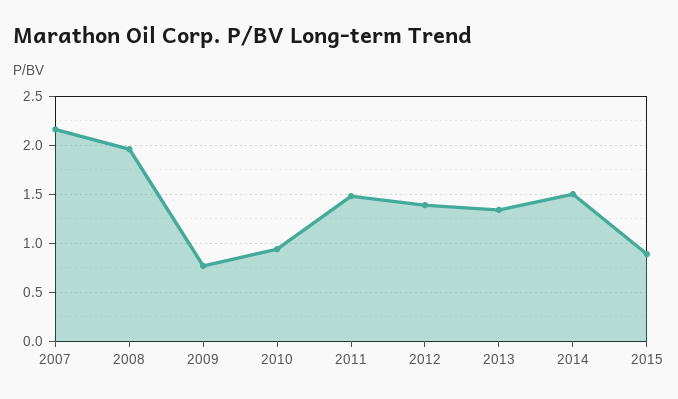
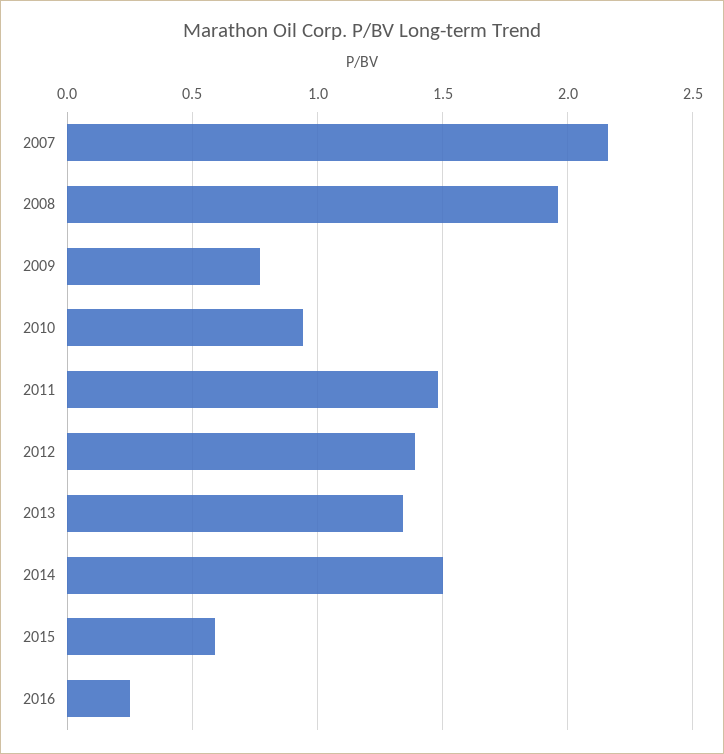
2015: 0.9 -> 0.6
2016: none -> 0.25

